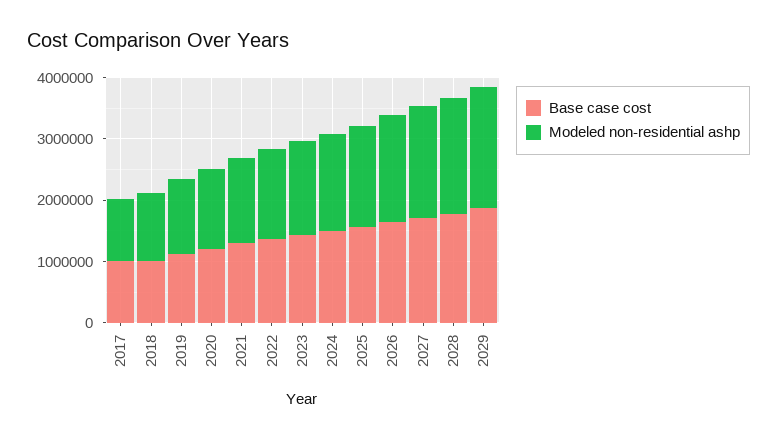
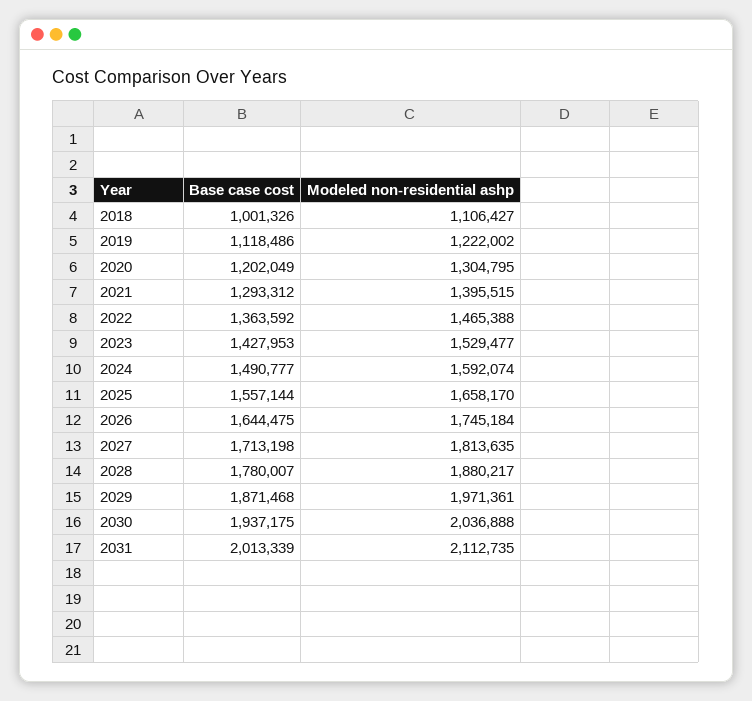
Base case cost, 2017: 1000000 -> none
Modeled non-residential ashp, 2017: 1000000 -> none
Base case cost, 2030: none -> 1937175
Modeled non-residential ashp, 2030: none -> 2036888
Base case cost, 2031: none -> 2013339
Modeled non-residential ashp, 2031: none -> 2112735

